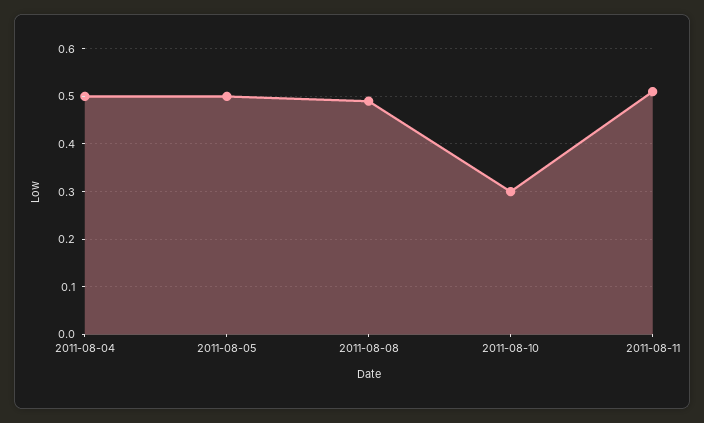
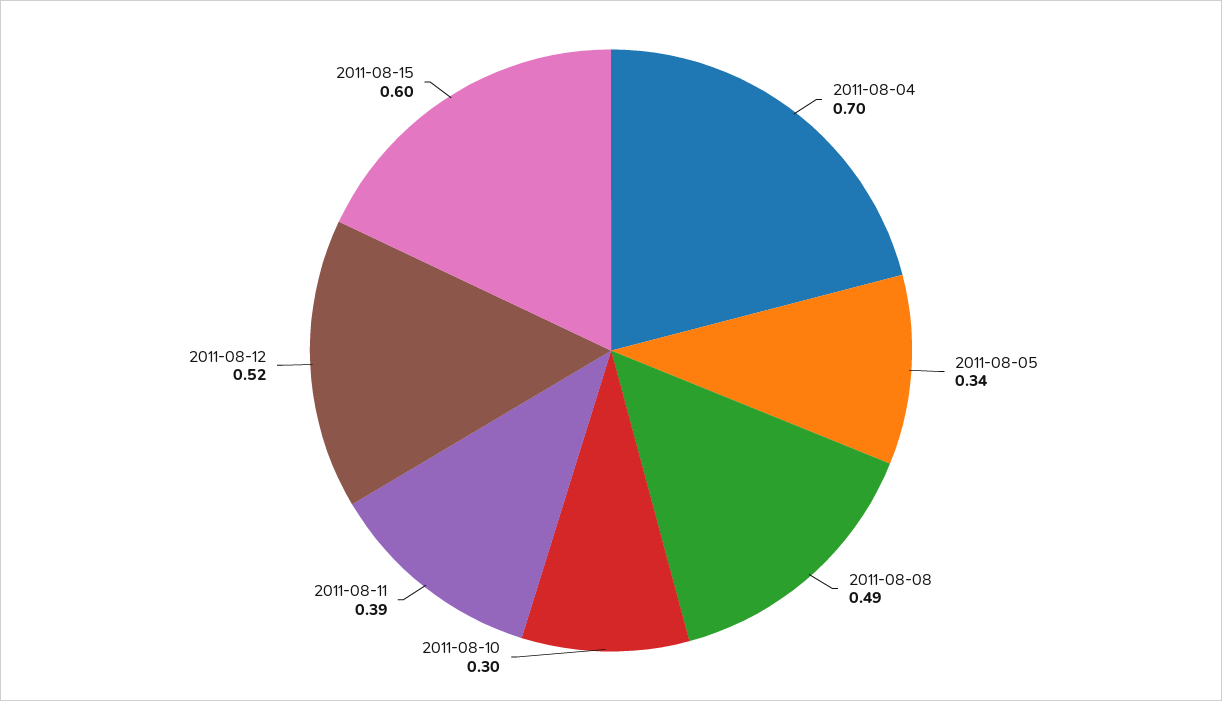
2011-08-04: 0.5 -> 0.7
2011-08-05: 0.5 -> 0.34
2011-08-11: 0.5 -> 0.39
2011-08-12: none -> 0.52
2011-08-15: none -> 0.6

